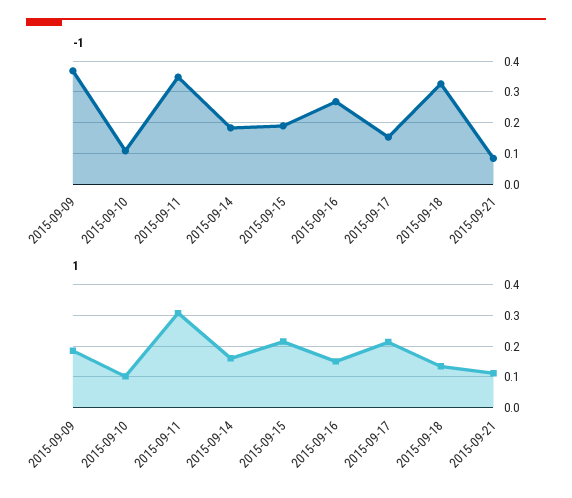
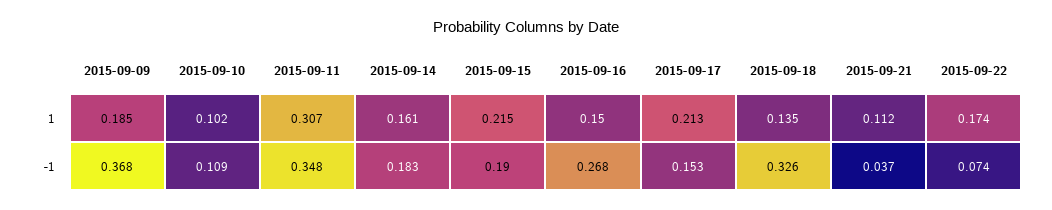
-1, 2015-09-21: 0.08 -> 0.037
1, 2015-09-22: none -> 0.174
-1, 2015-09-22: none -> 0.074

